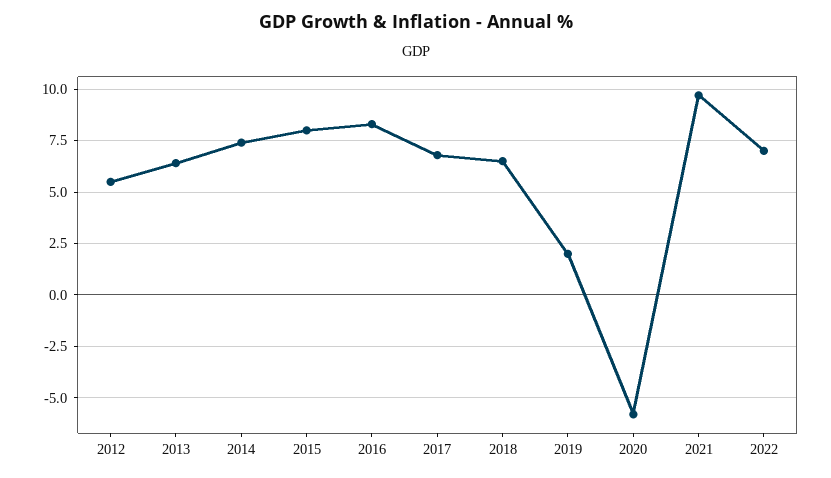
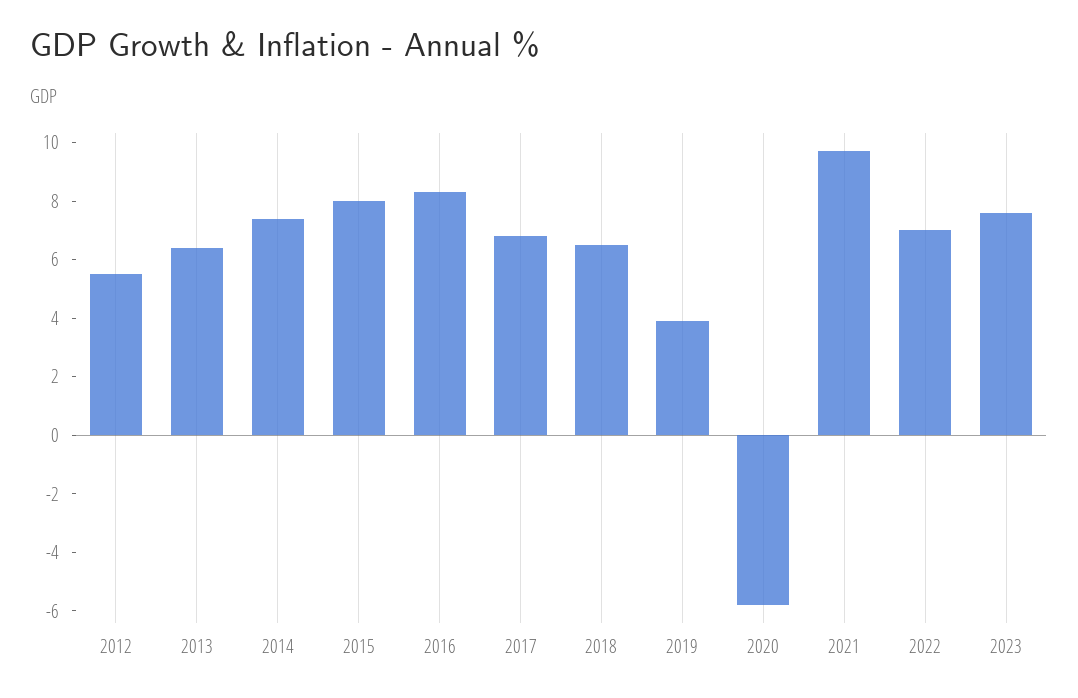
2019: 2 -> 4
2023: none -> 7.5

